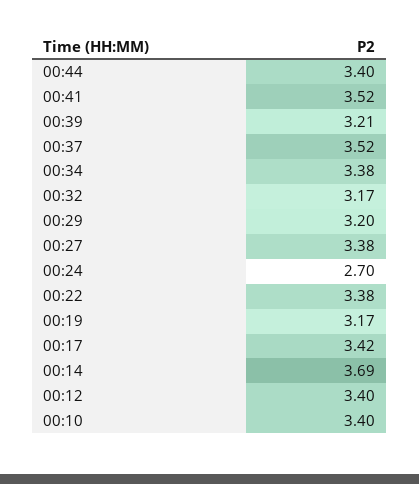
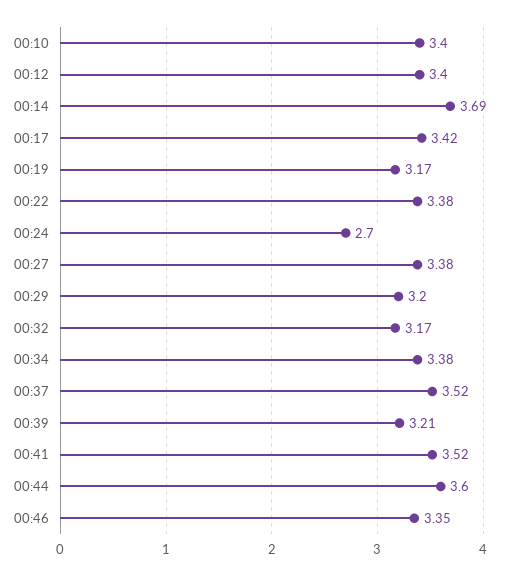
00:44: 3.4 -> 3.6
00:46: none -> 3.35

